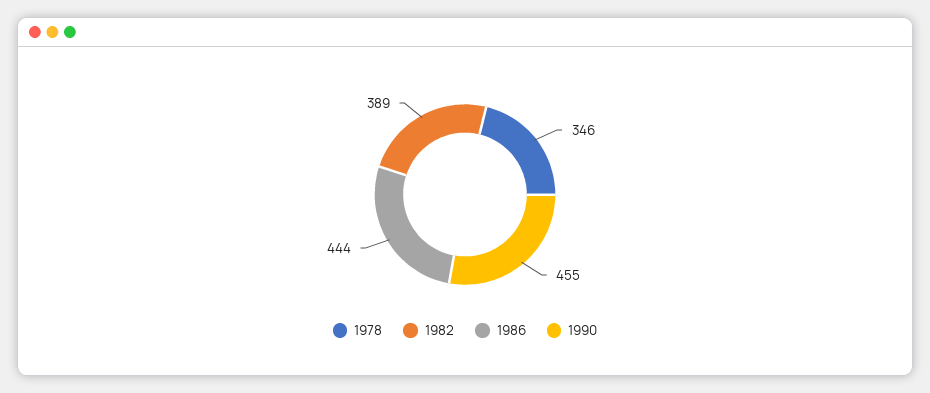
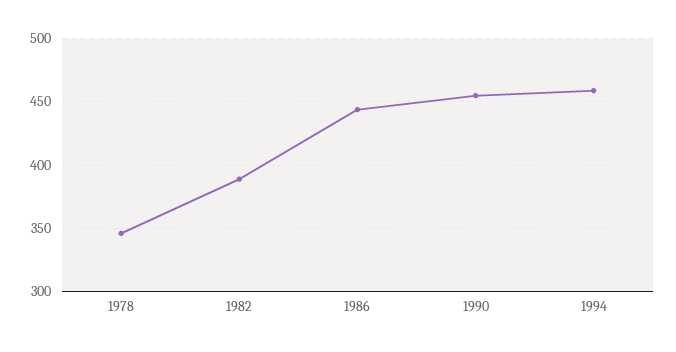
1994: none -> 460

